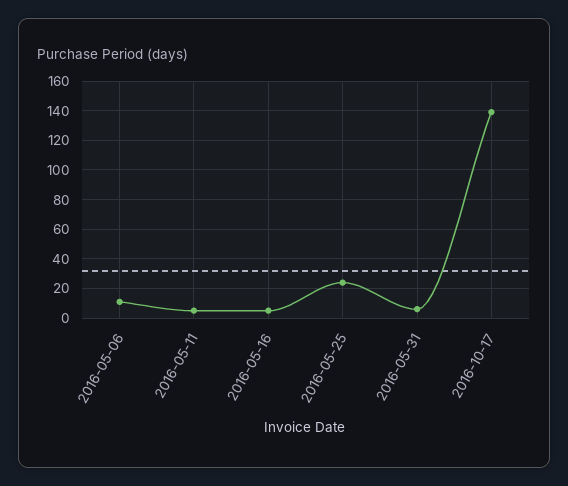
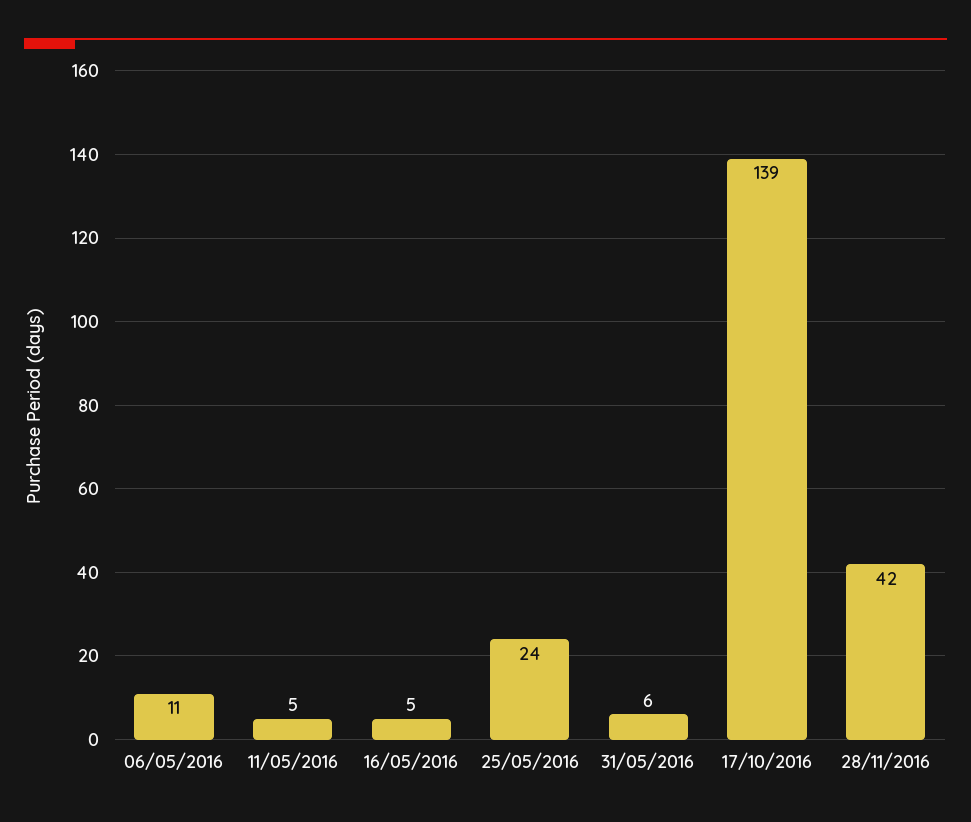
28/11/2016: none -> 42

